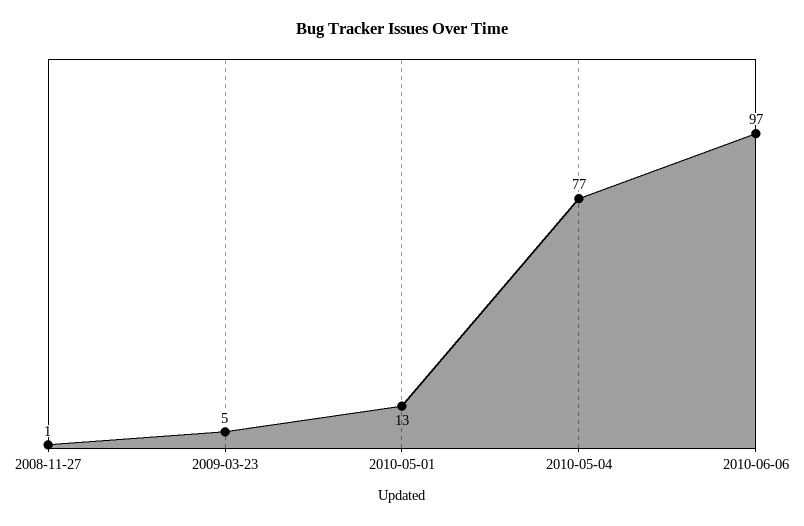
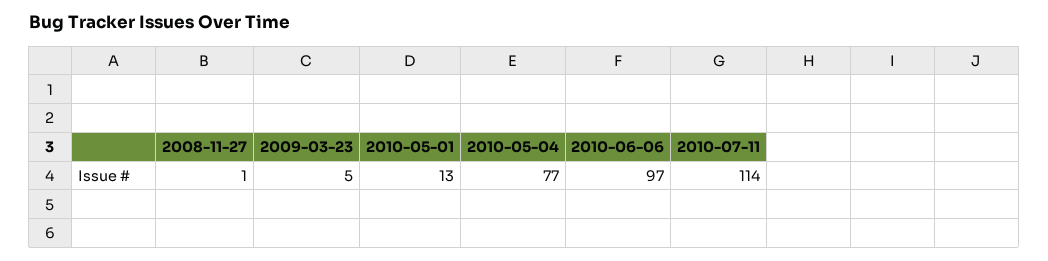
2010-07-11: none -> 114

